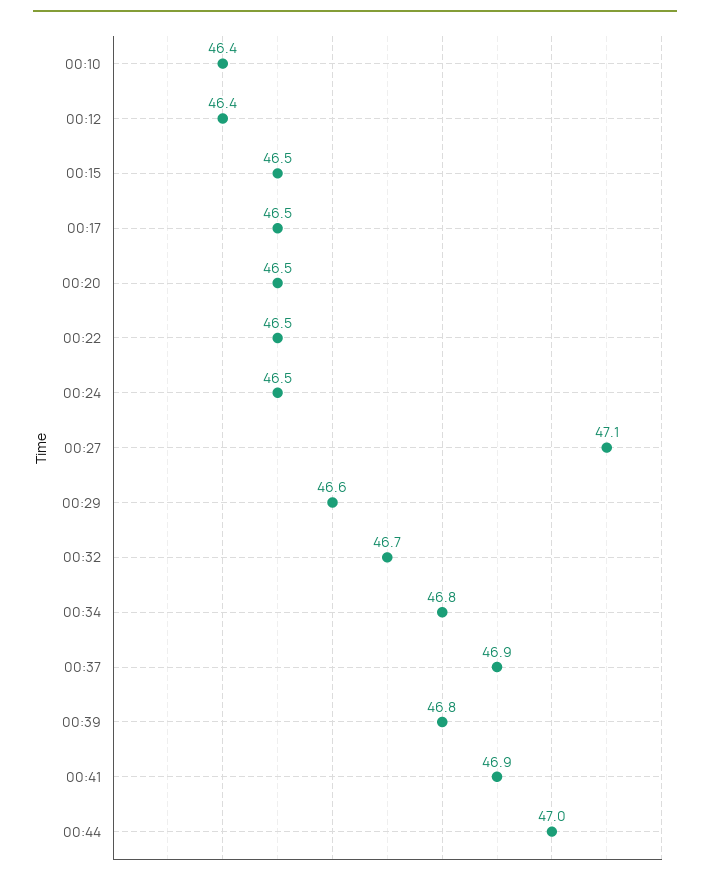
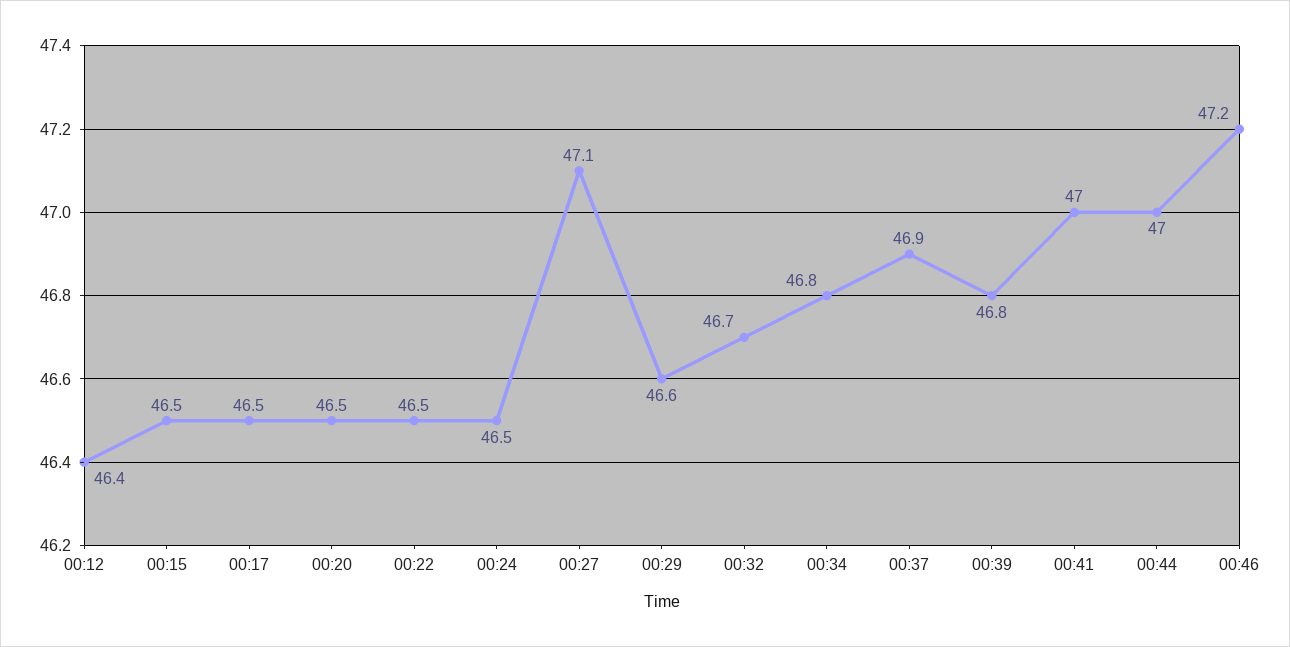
00:10: 46.4 -> none
00:41: 46.9 -> 47
00:46: none -> 47.2

